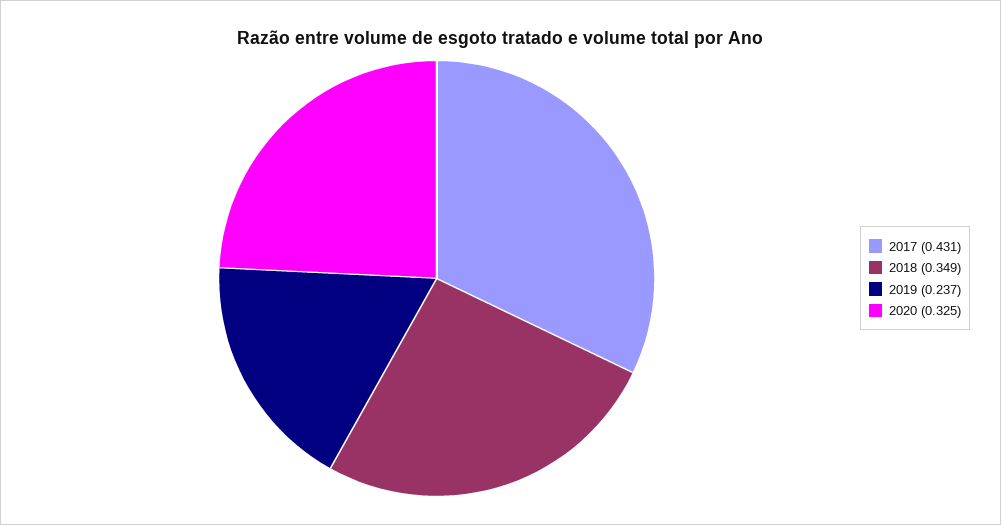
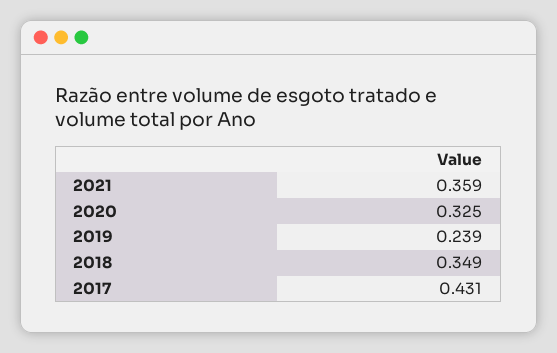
2019: 0.237 -> 0.239
2021: none -> 0.359

